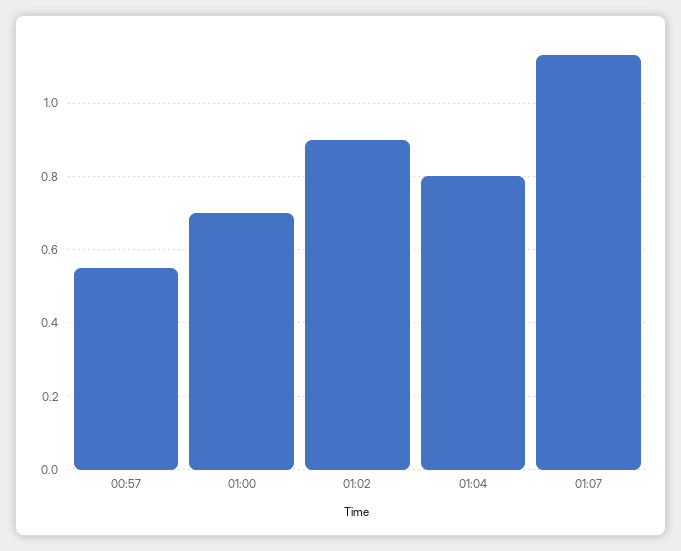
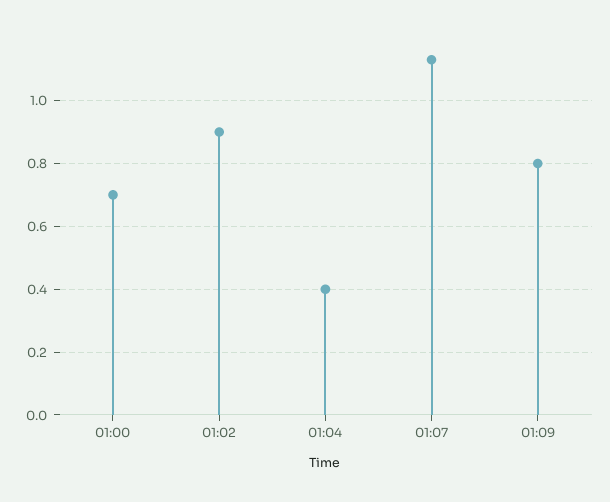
00:57: 0.55 -> none
01:04: 0.8 -> 0.4
01:09: none -> 0.8

